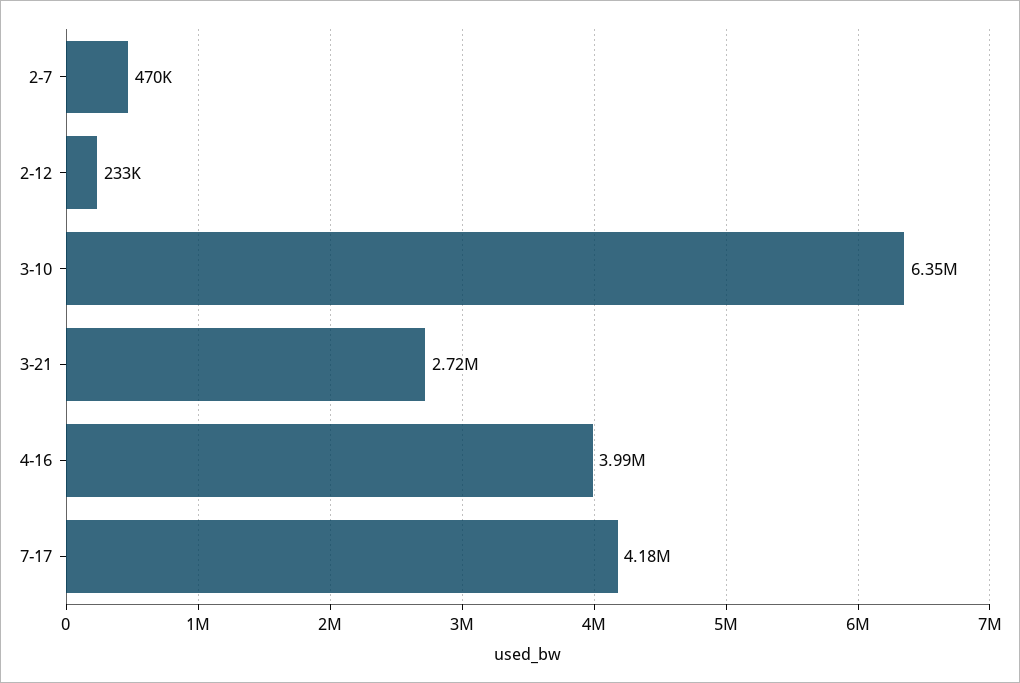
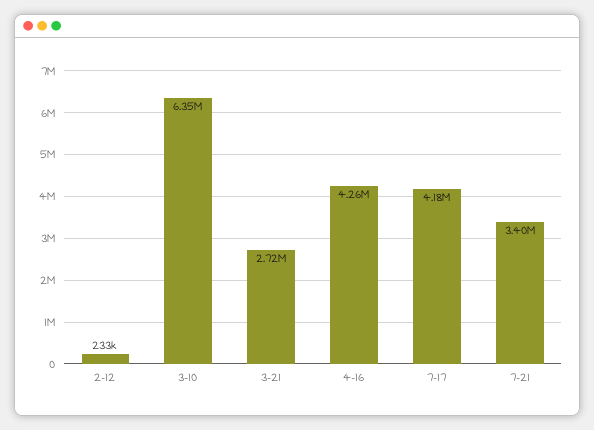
2-7: 470000 -> none
4-16: 3990000 -> 4260000
7-21: none -> 3400000

